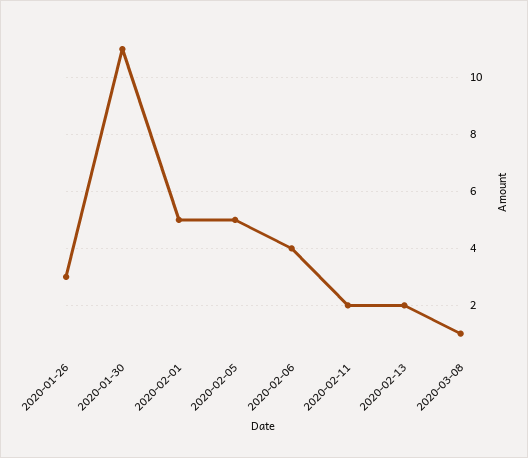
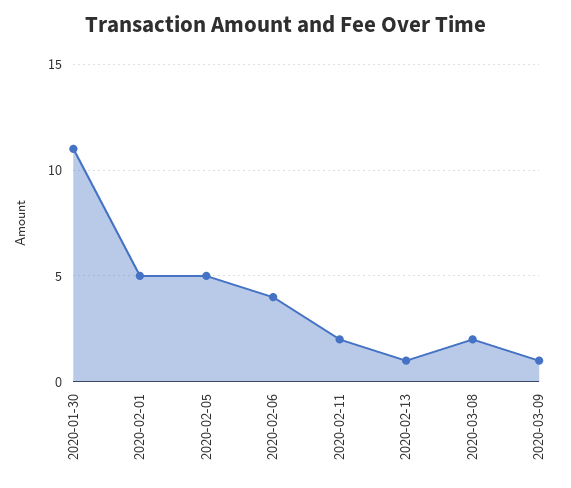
2020-01-26: 3 -> none
2020-02-13: 2 -> 1
2020-03-08: 1 -> 2
2020-03-09: none -> 1

